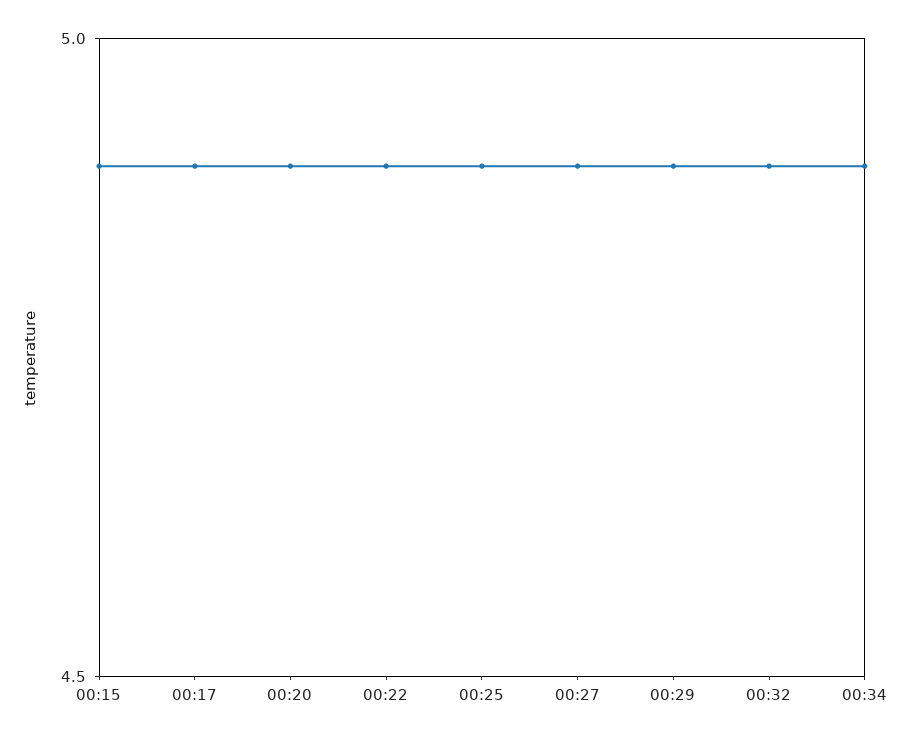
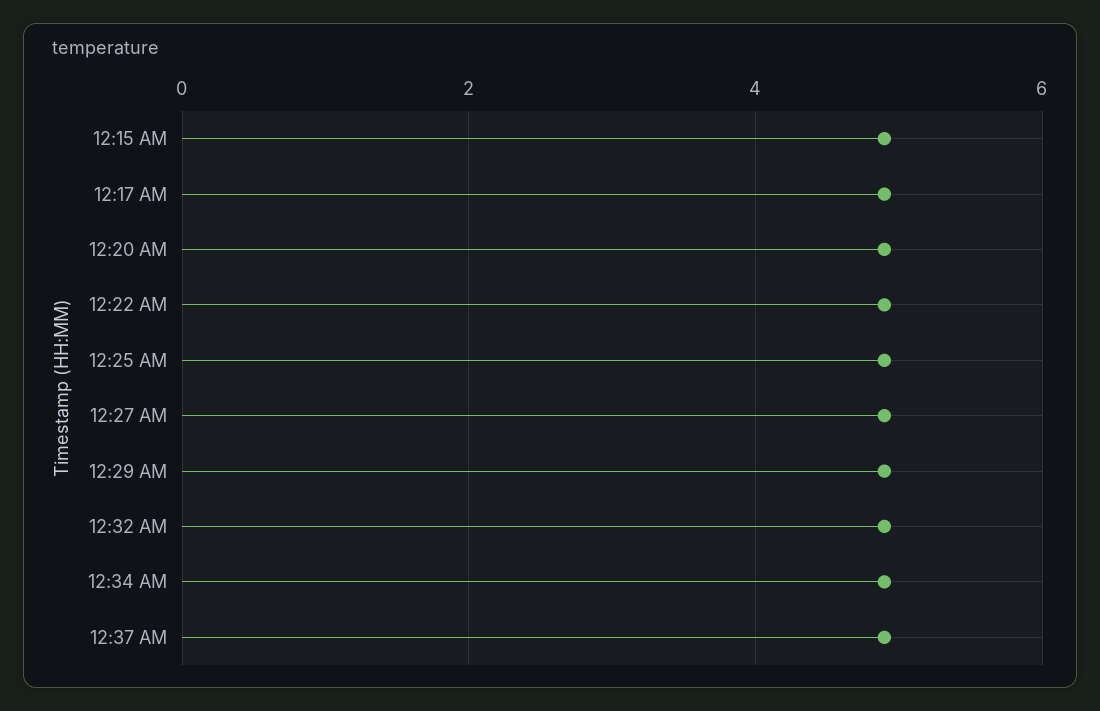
12:37 AM: none -> 5

